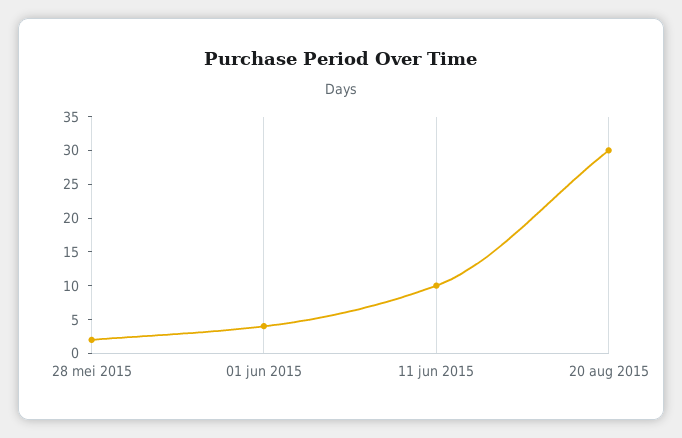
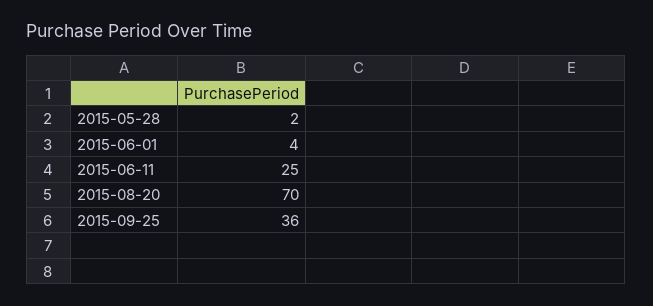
11 jun 2015: 10 -> 25
20 aug 2015: 30 -> 70
2015-09-25: none -> 36

